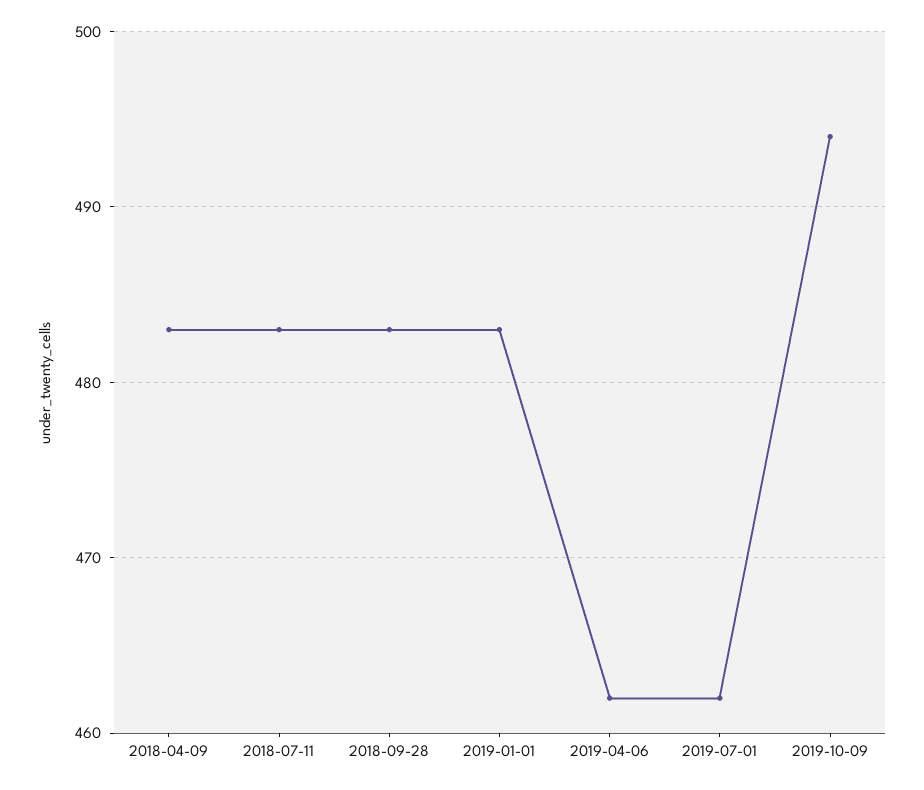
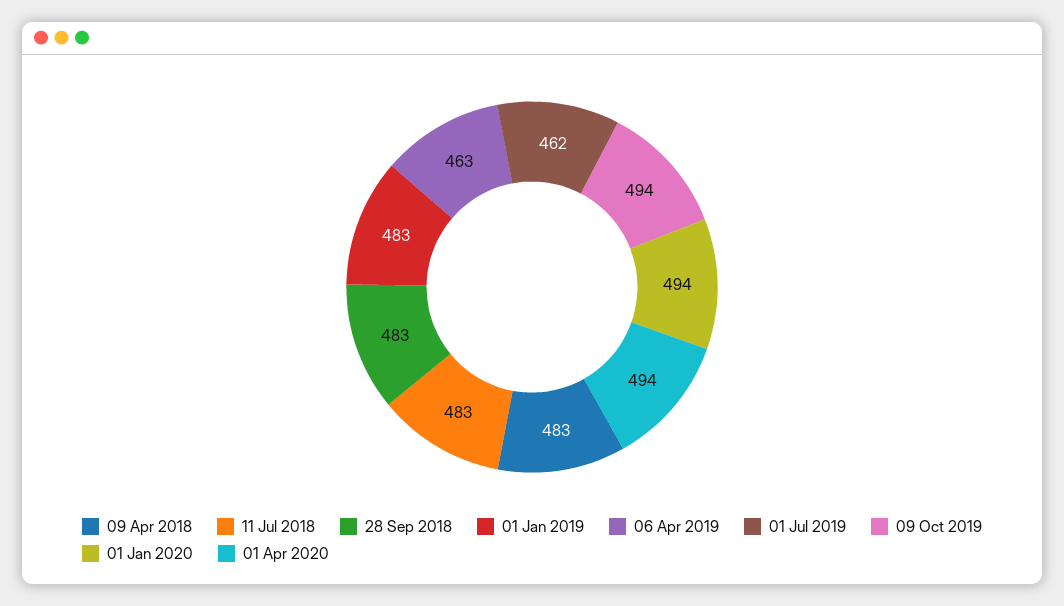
2019-04-06: 462 -> 463
01 Jan 2020: none -> 494
01 Apr 2020: none -> 494

